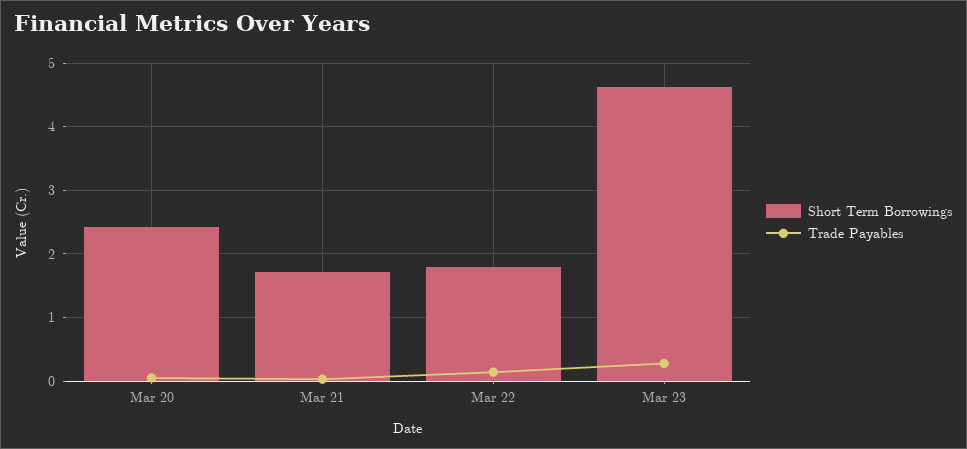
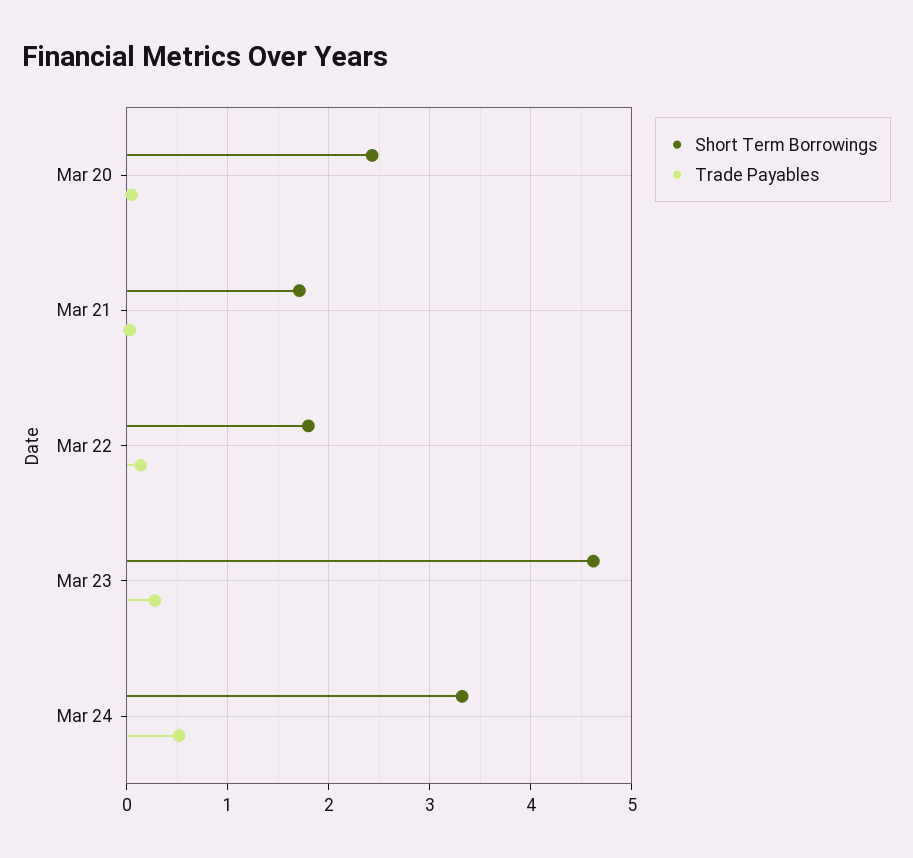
Short Term Borrowings, Mar 24: none -> 3.3
Trade Payables, Mar 24: none -> 0.5

